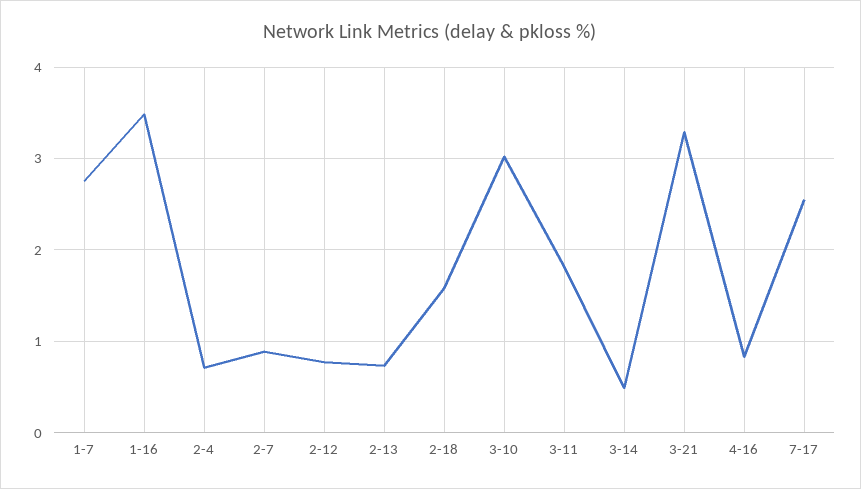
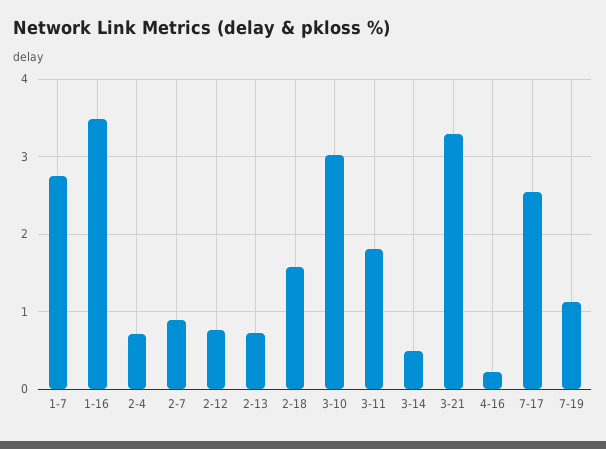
4-16: 0.8 -> 0.2
7-19: none -> 1.1

